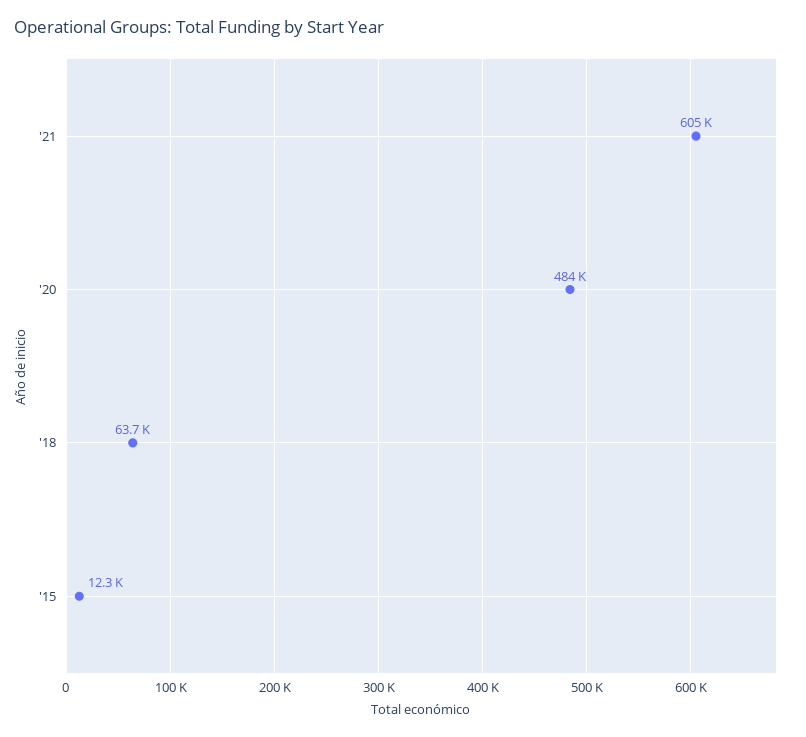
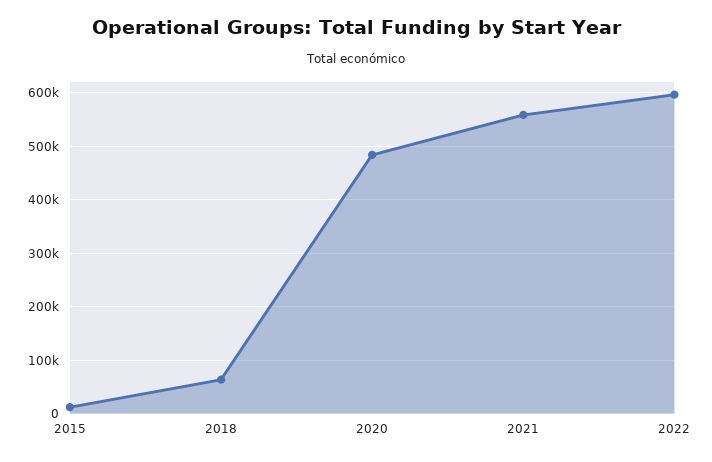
'21: 605000 -> 560000
2022: none -> 600000

